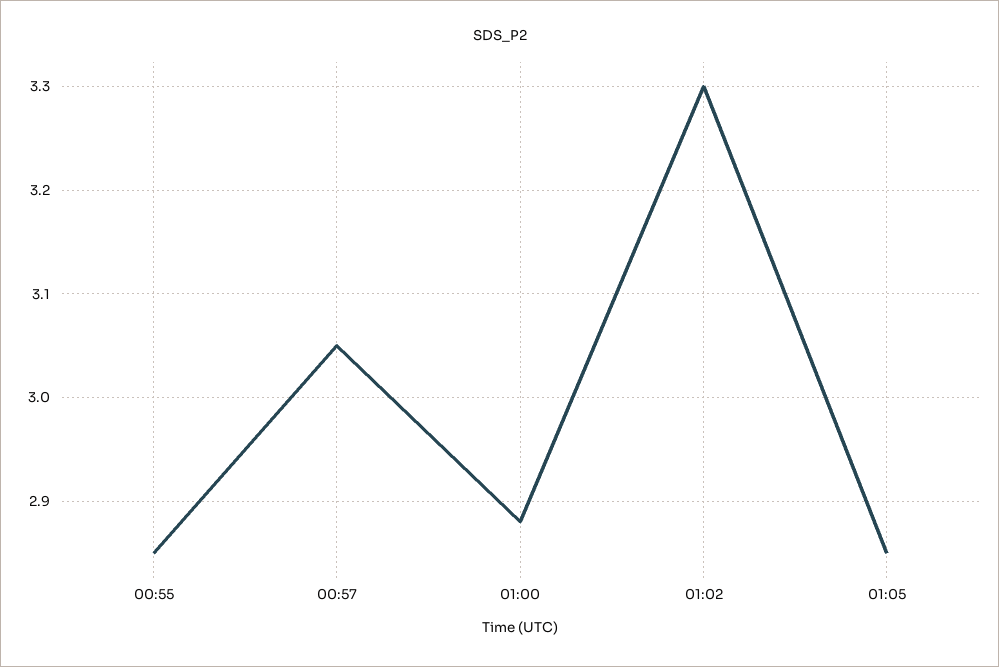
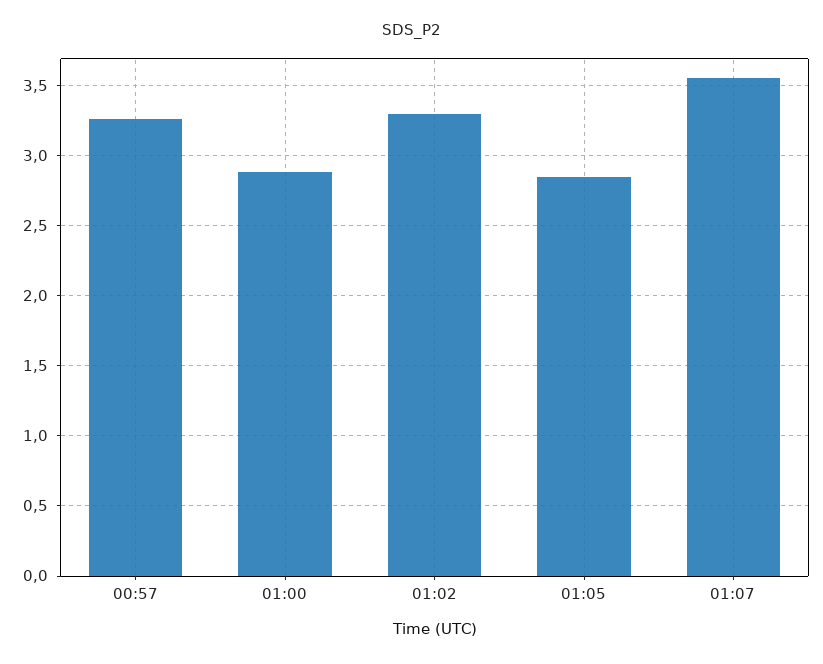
00:55: 2.85 -> none
00:57: 3.05 -> 3.25
01:07: none -> 3.55

